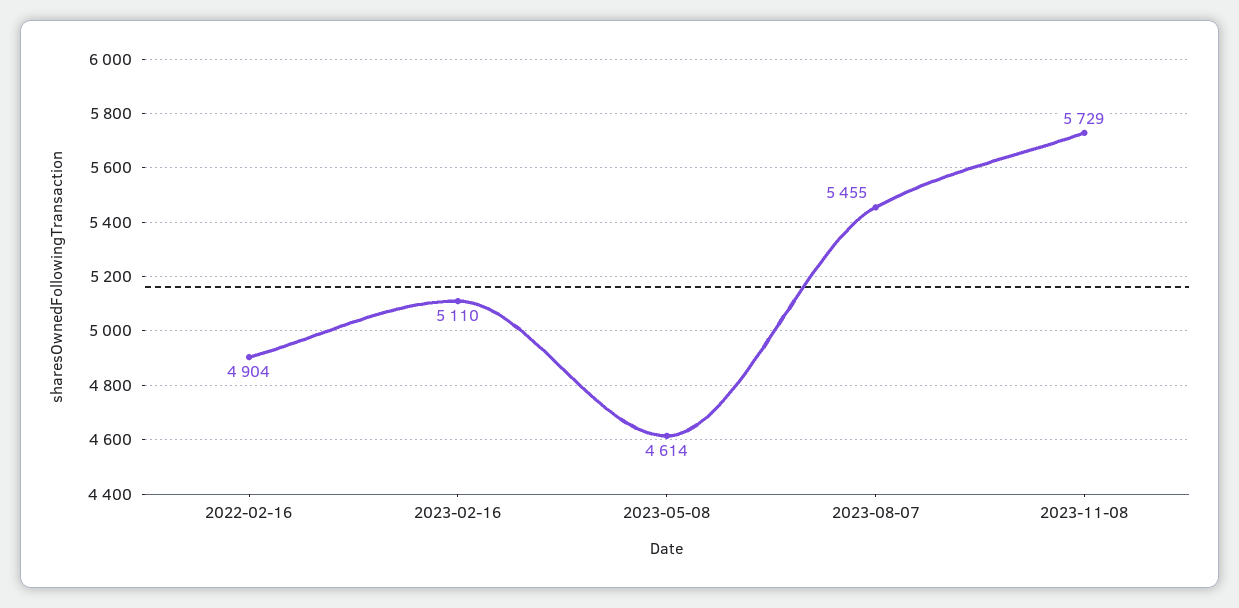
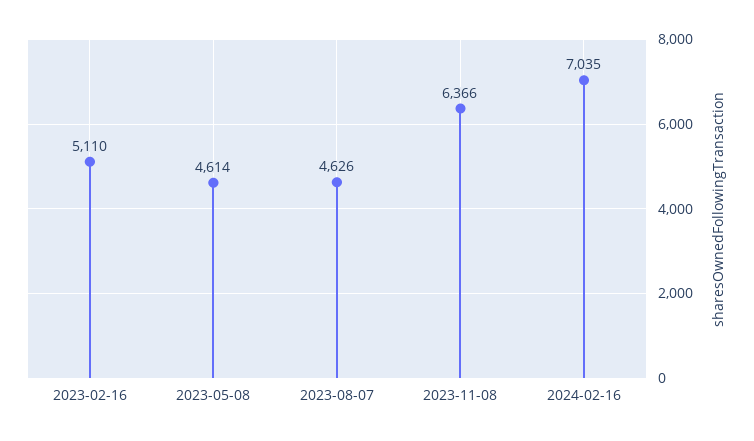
2022-02-16: 4904 -> none
2023-08-07: 5455 -> 4626
2023-11-08: 5729 -> 6366
2024-02-16: none -> 7035

